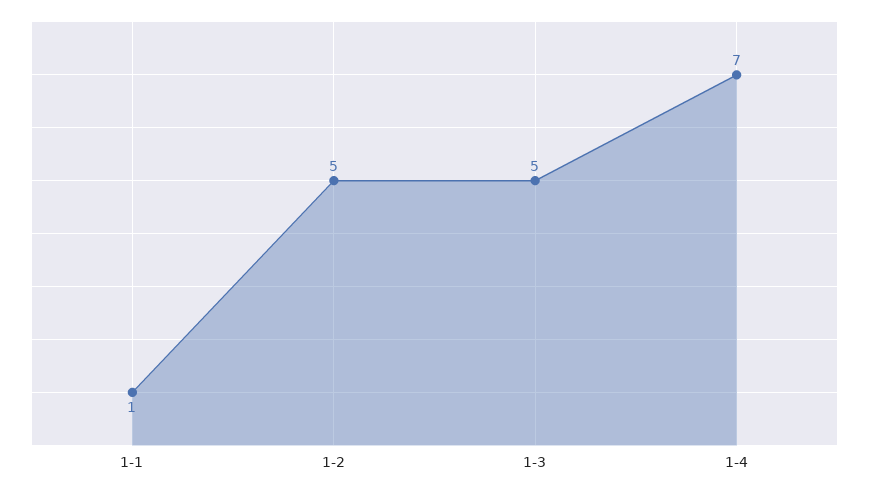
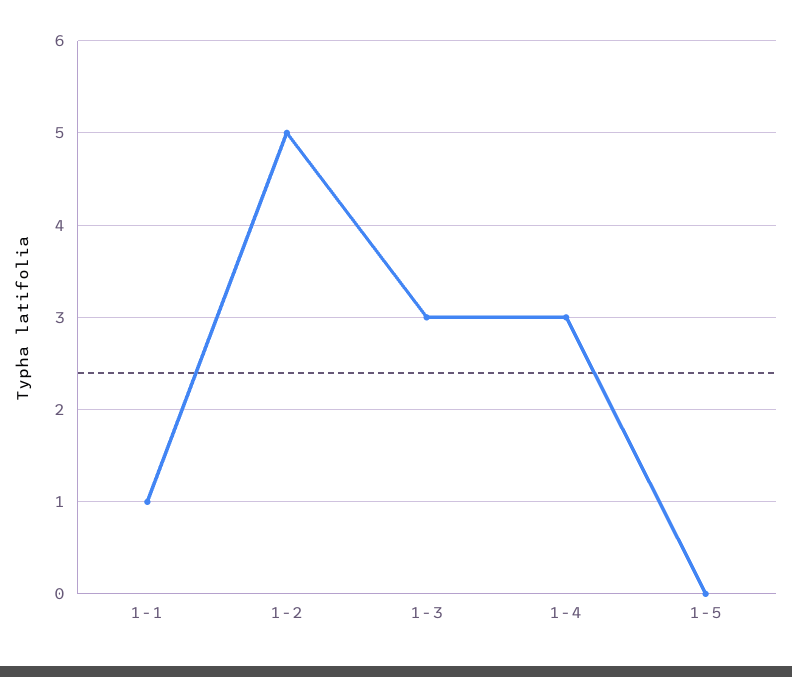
1-3: 5 -> 3
1-4: 7 -> 3
1-5: none -> 0

